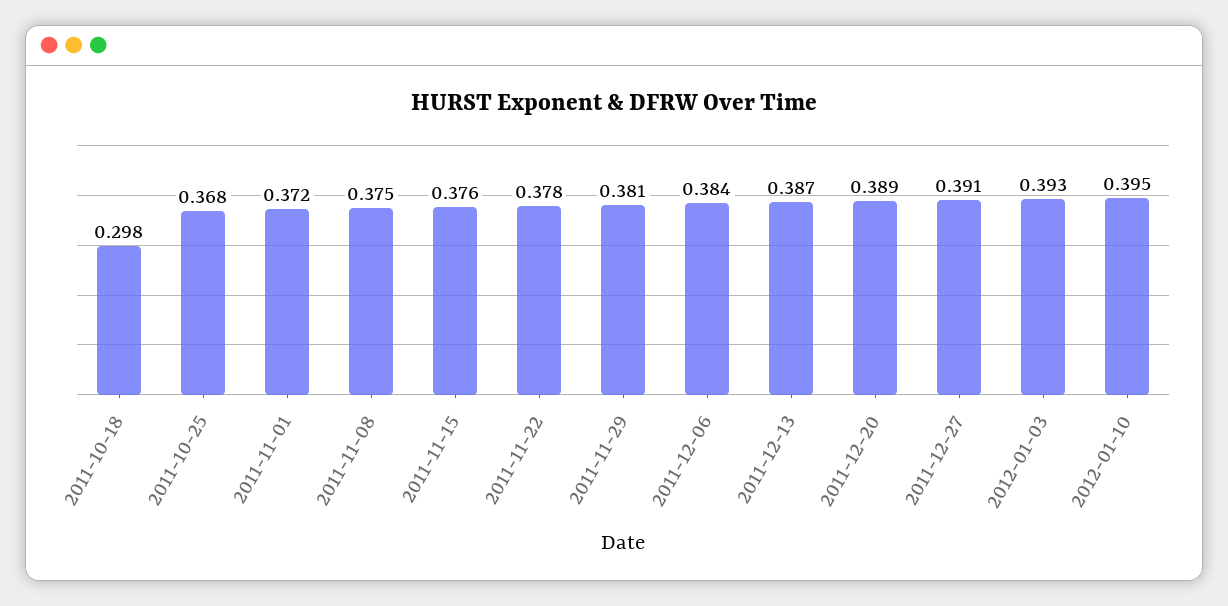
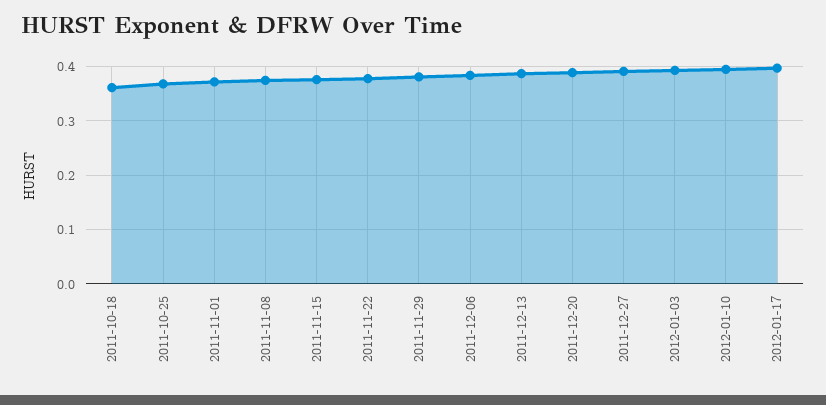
2011-10-18: 0.298 -> 0.36
2012-01-17: none -> 0.4

